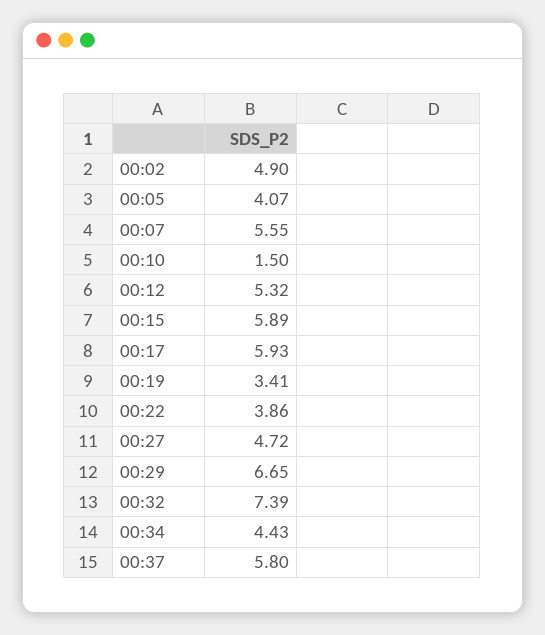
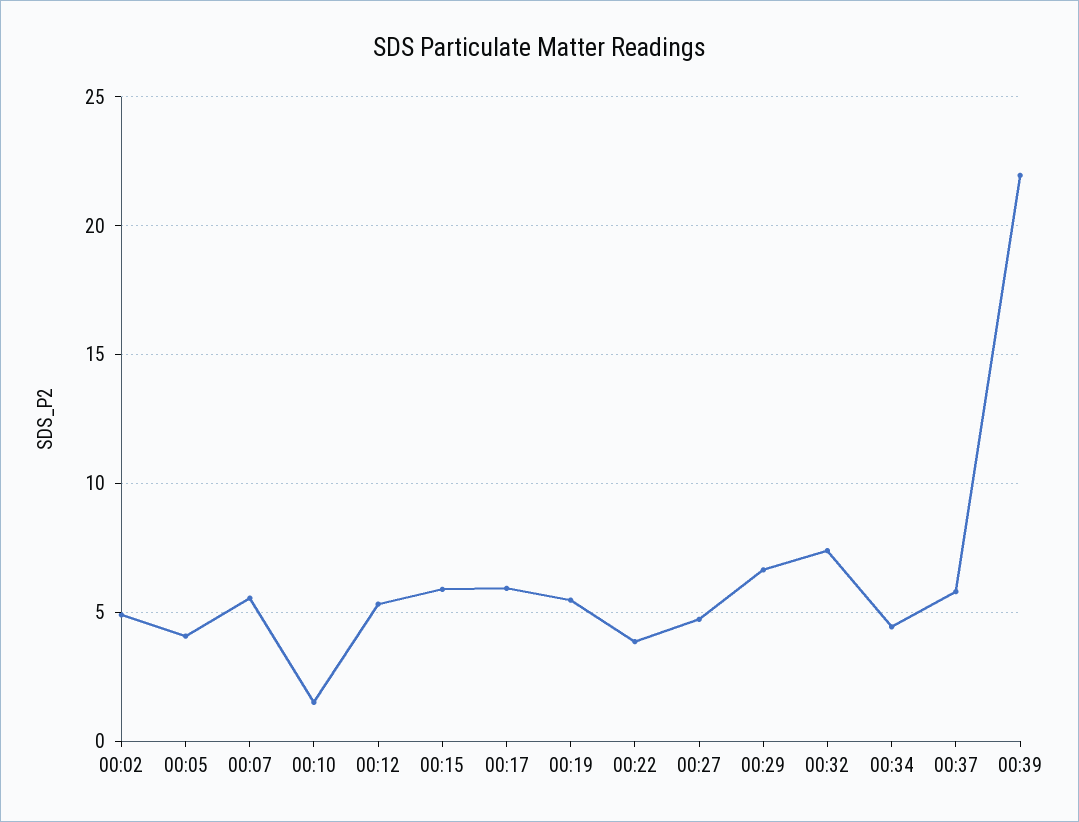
00:19: 3.41 -> 5.5
00:39: none -> 22

